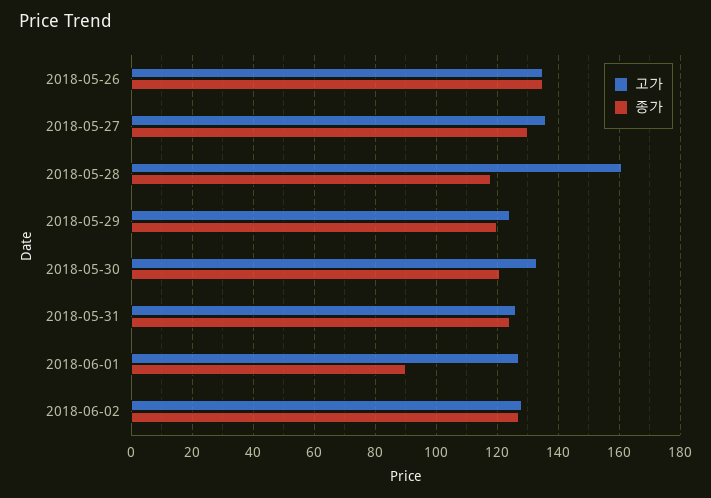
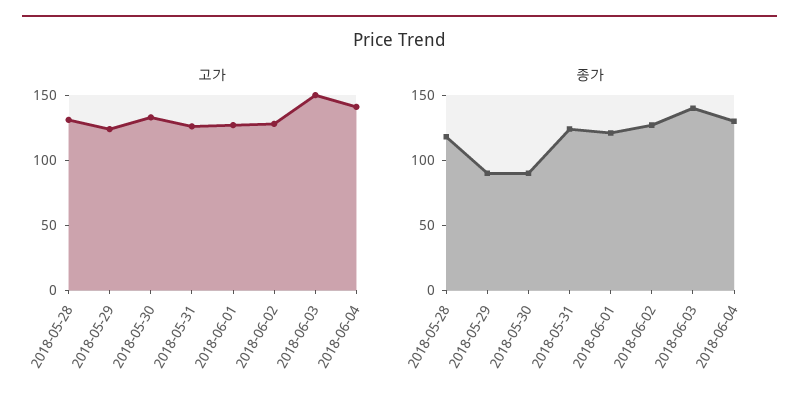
고가, 2018-05-26: 135 -> none
종가, 2018-05-26: 135 -> none
고가, 2018-05-27: 135 -> none
종가, 2018-05-27: 130 -> none
고가, 2018-05-28: 160 -> 130
종가, 2018-05-29: 120 -> 90
종가, 2018-05-30: 120 -> 90
종가, 2018-06-01: 90 -> 120
고가, 2018-06-03: none -> 150
고가, 2018-06-04: none -> 140
종가, 2018-06-03: none -> 140
종가, 2018-06-04: none -> 130

